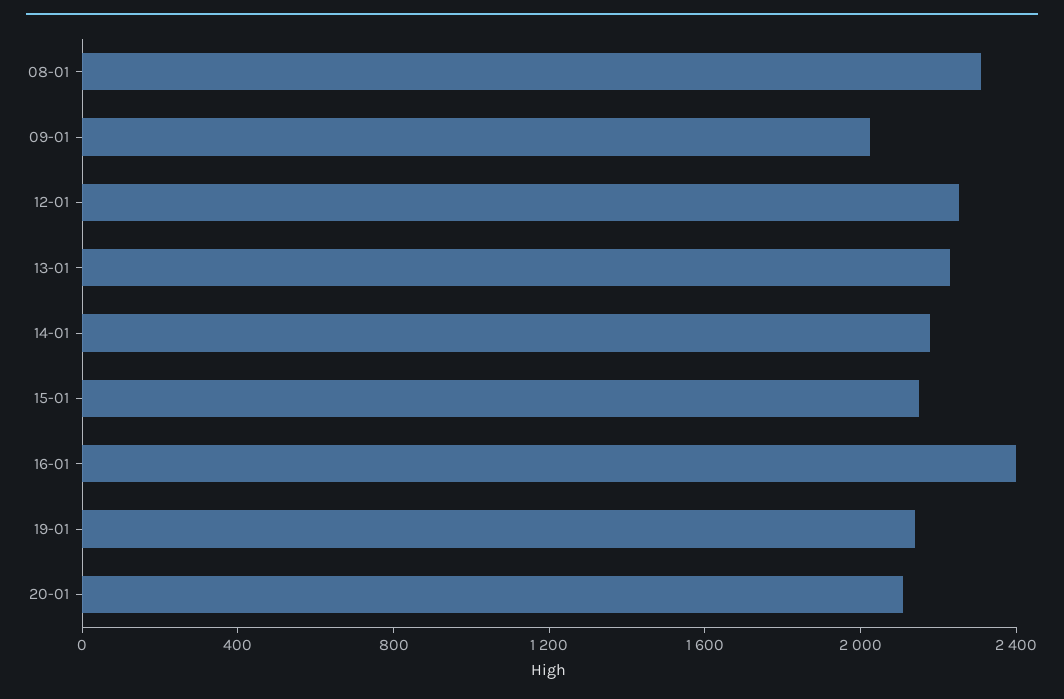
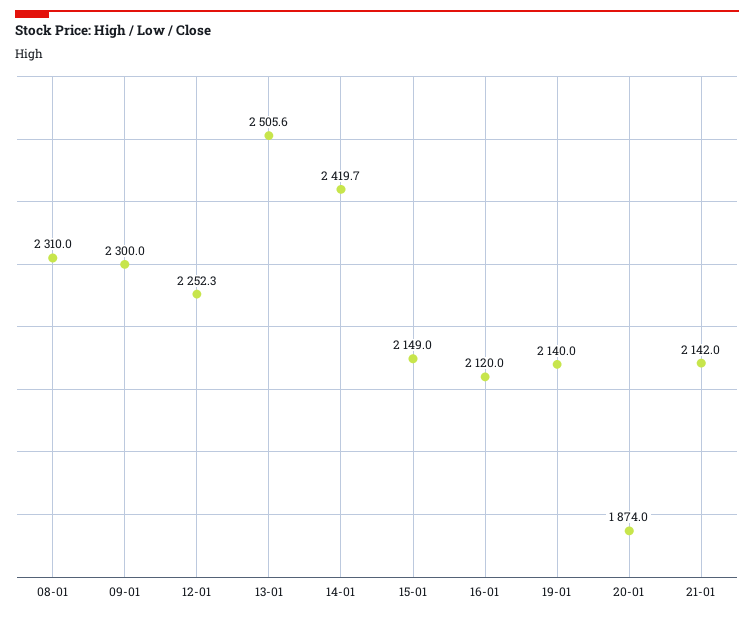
09-01: 2000 -> 2300
13-01: 2200 -> 2505.6
14-01: 2200 -> 2419.7
16-01: 2400 -> 2120
20-01: 2100 -> 1874
21-01: none -> 2142

